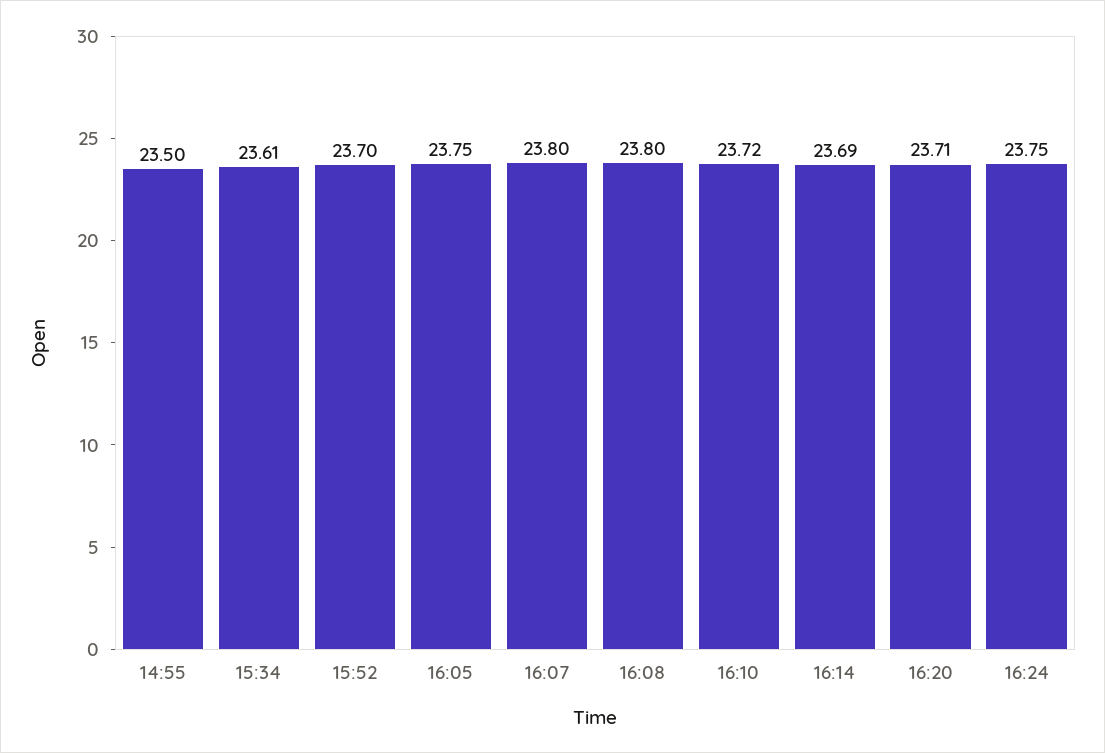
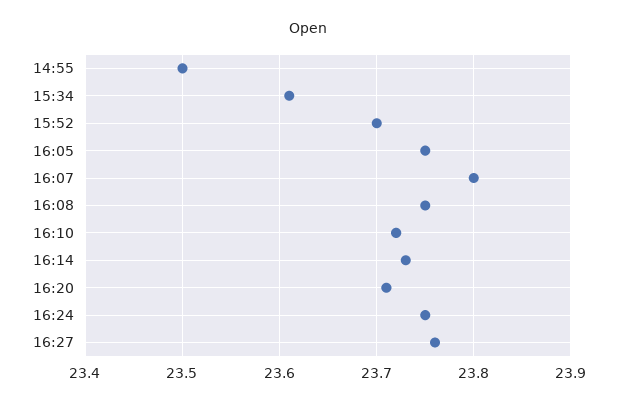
16:08: 23.8 -> 23.75
16:14: 23.69 -> 23.73
16:27: none -> 23.76

